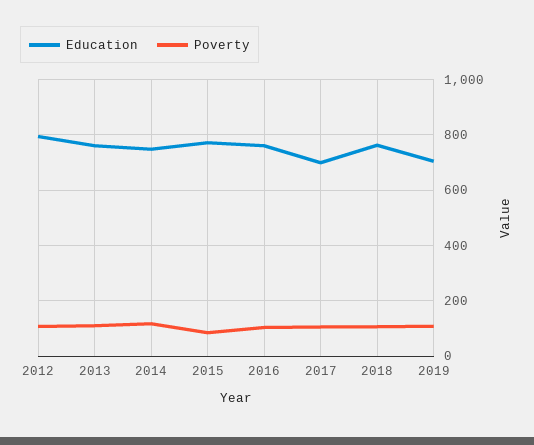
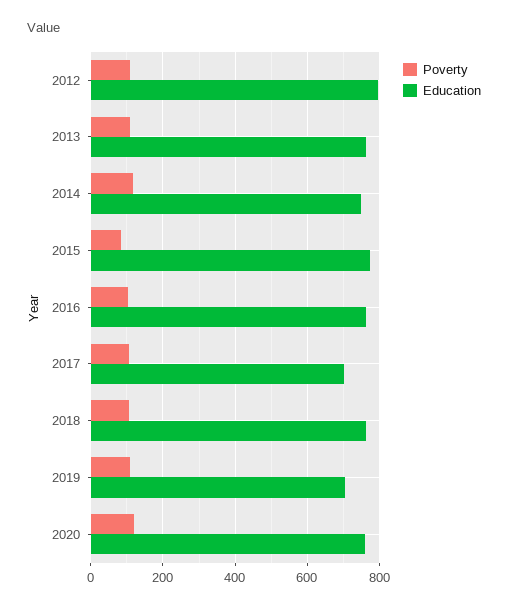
Poverty, 2020: none -> 120
Education, 2020: none -> 760

